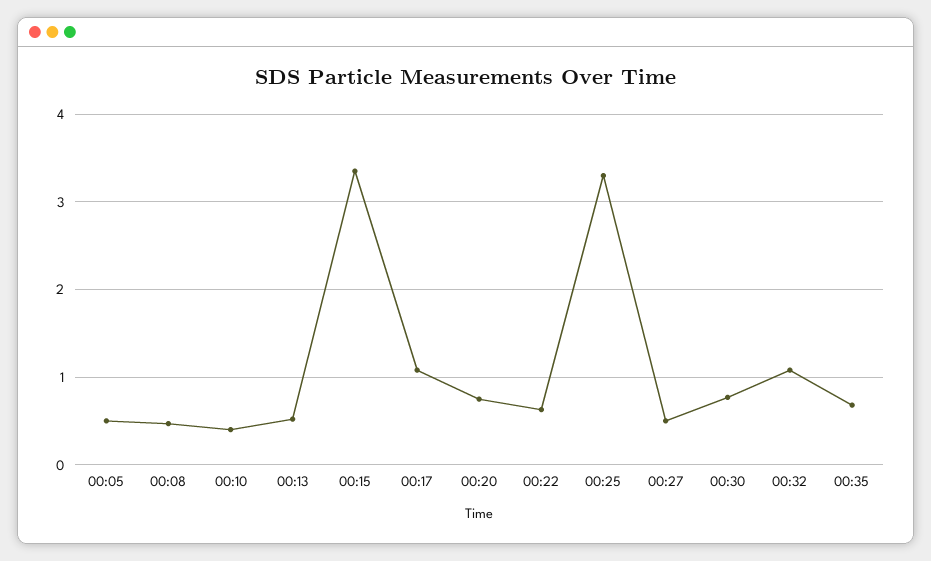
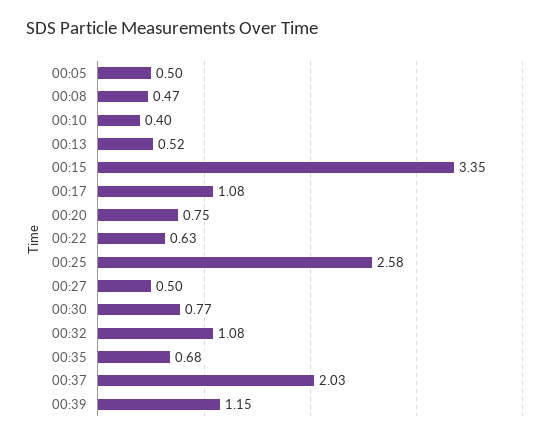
00:25: 3.3 -> 2.58
00:37: none -> 2.03
00:39: none -> 1.15

